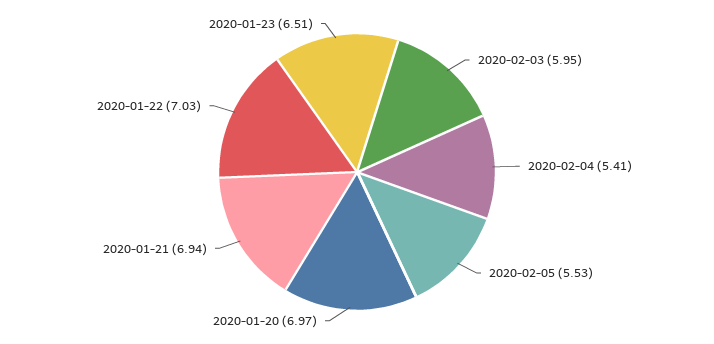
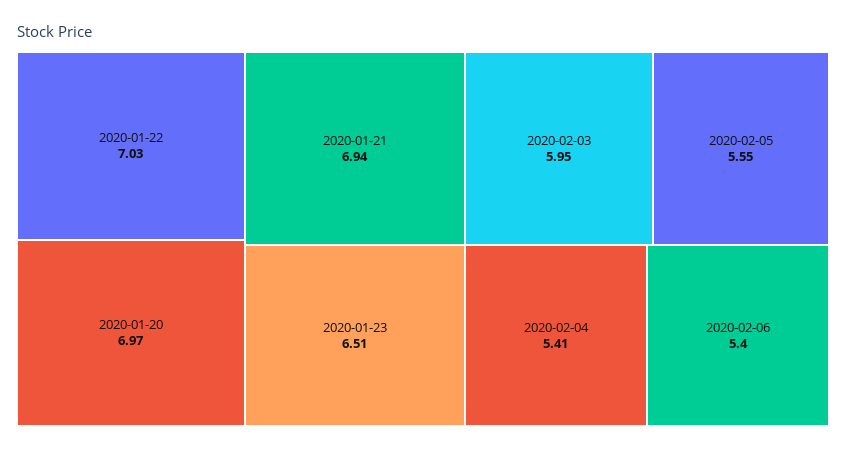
2020-02-05: 5.53 -> 5.55
2020-02-06: none -> 5.4

